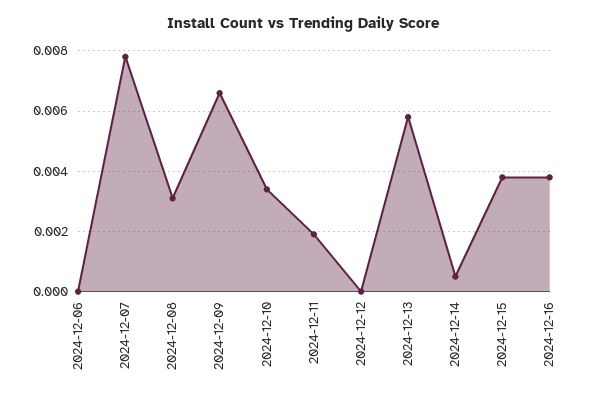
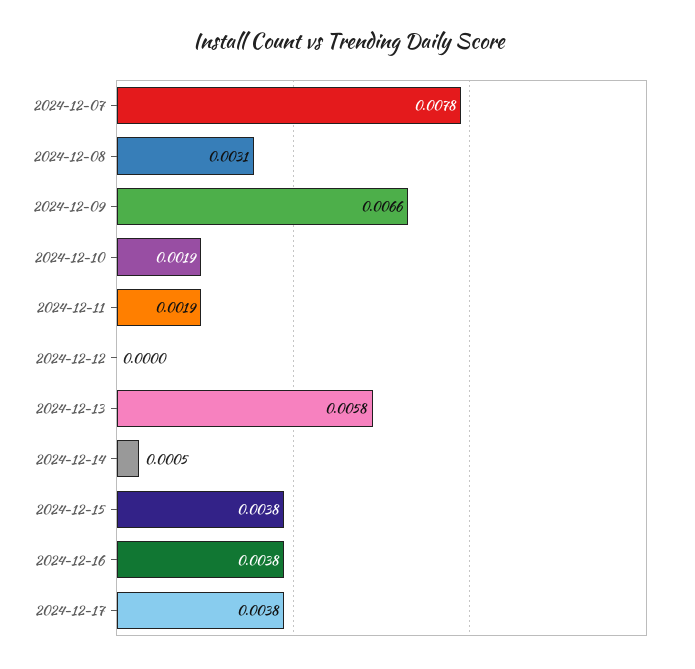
2024-12-06: 0 -> none
2024-12-10: 0.0035 -> 0.0019
2024-12-17: none -> 0.0038

